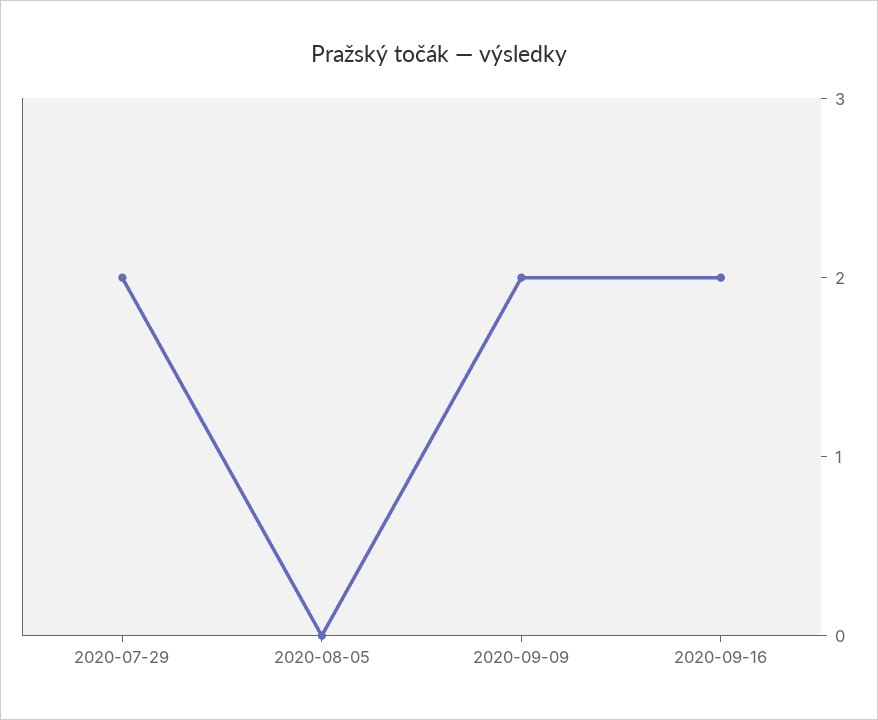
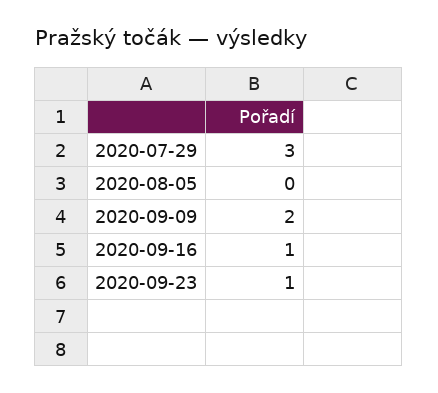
2020-07-29: 2 -> 3
2020-09-16: 2 -> 1
2020-09-23: none -> 1

